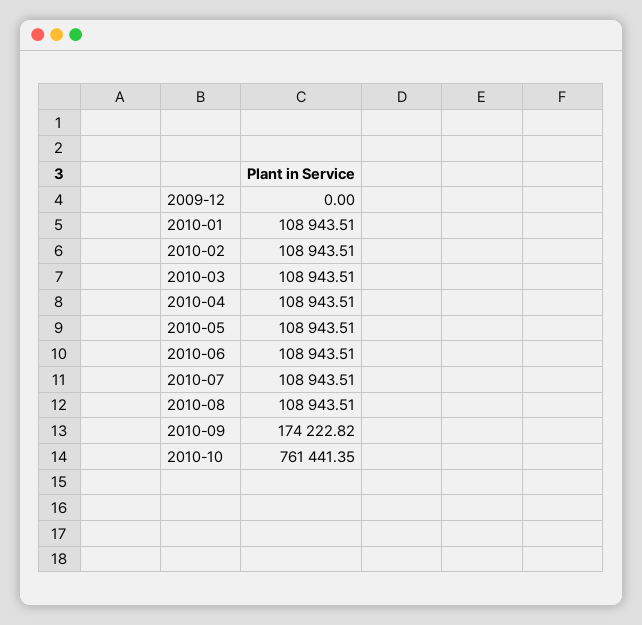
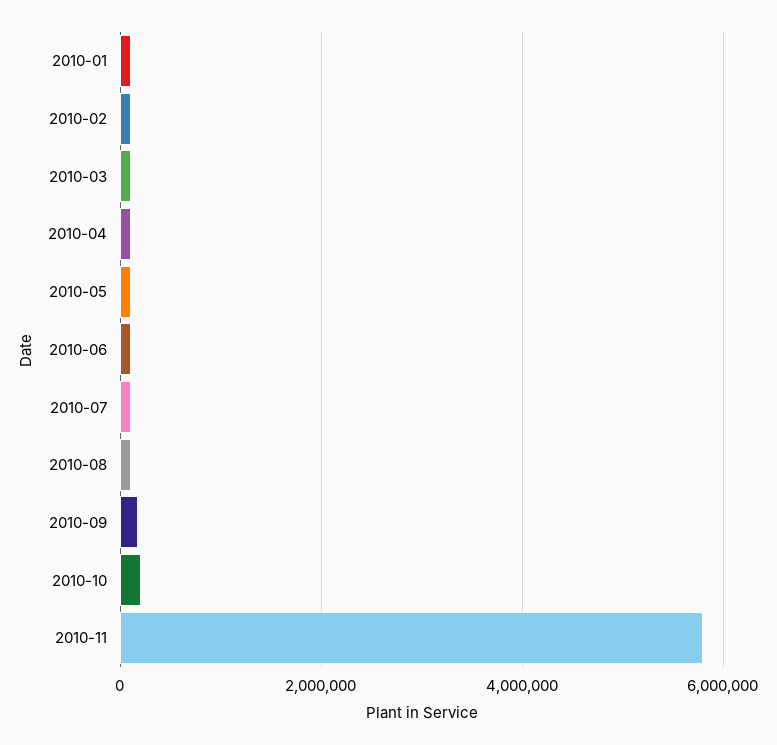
2009-12: 0 -> none
2010-10: 761441.35 -> 200000
2010-11: none -> 5800000

